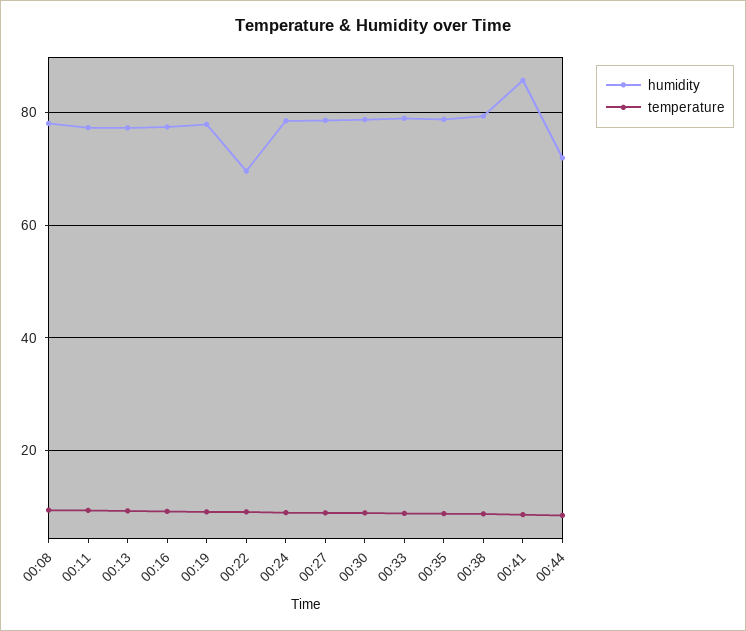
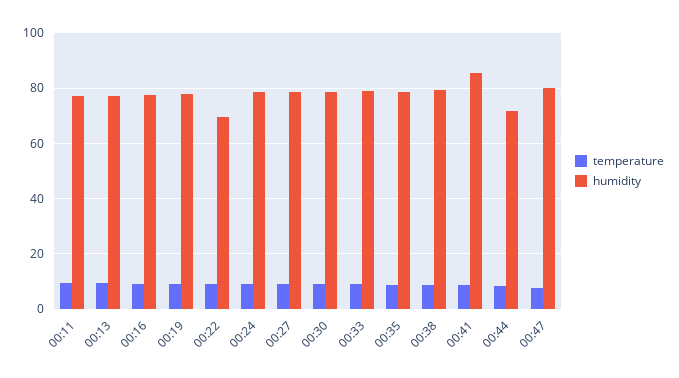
humidity, 00:08: 78 -> none
temperature, 00:08: 10 -> none
temperature, 00:47: none -> 7.5
humidity, 00:47: none -> 80

